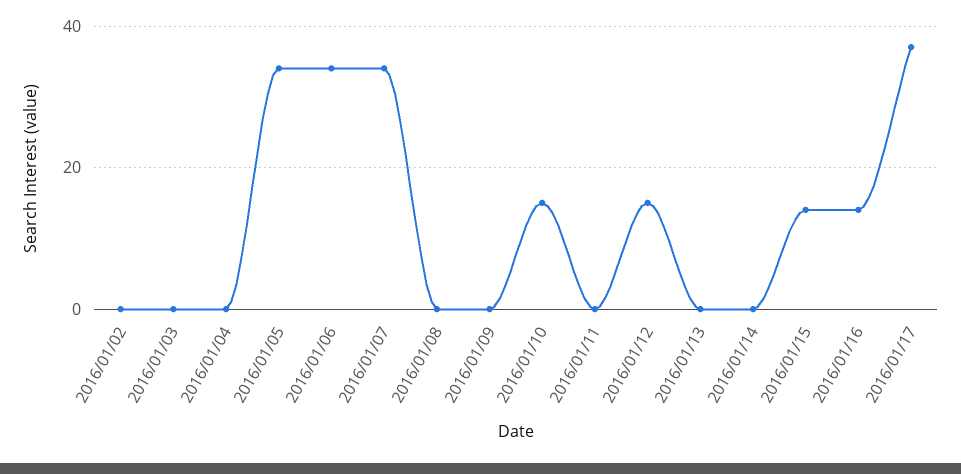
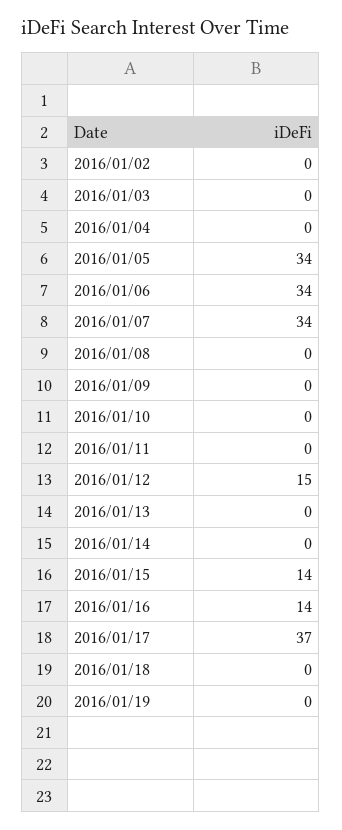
2016/01/10: 15 -> 0
2016/01/18: none -> 0
2016/01/19: none -> 0

